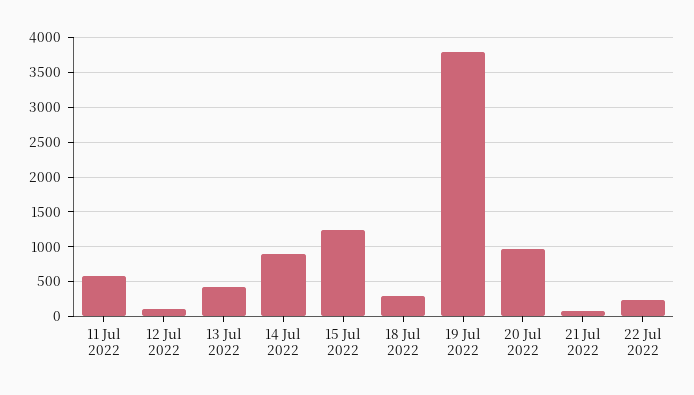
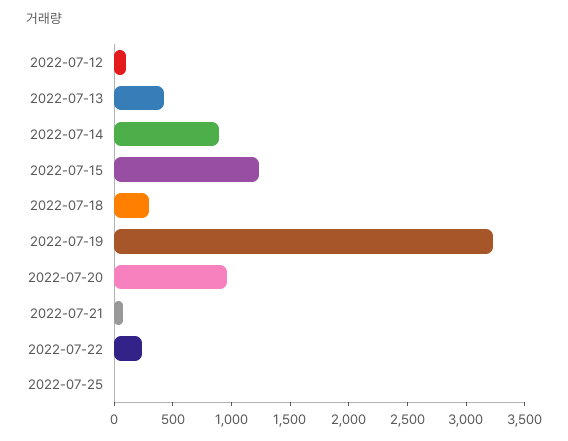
11 Jul 2022: 600 -> none
19 Jul 2022: 3800 -> 3200
2022-07-25: none -> 0

